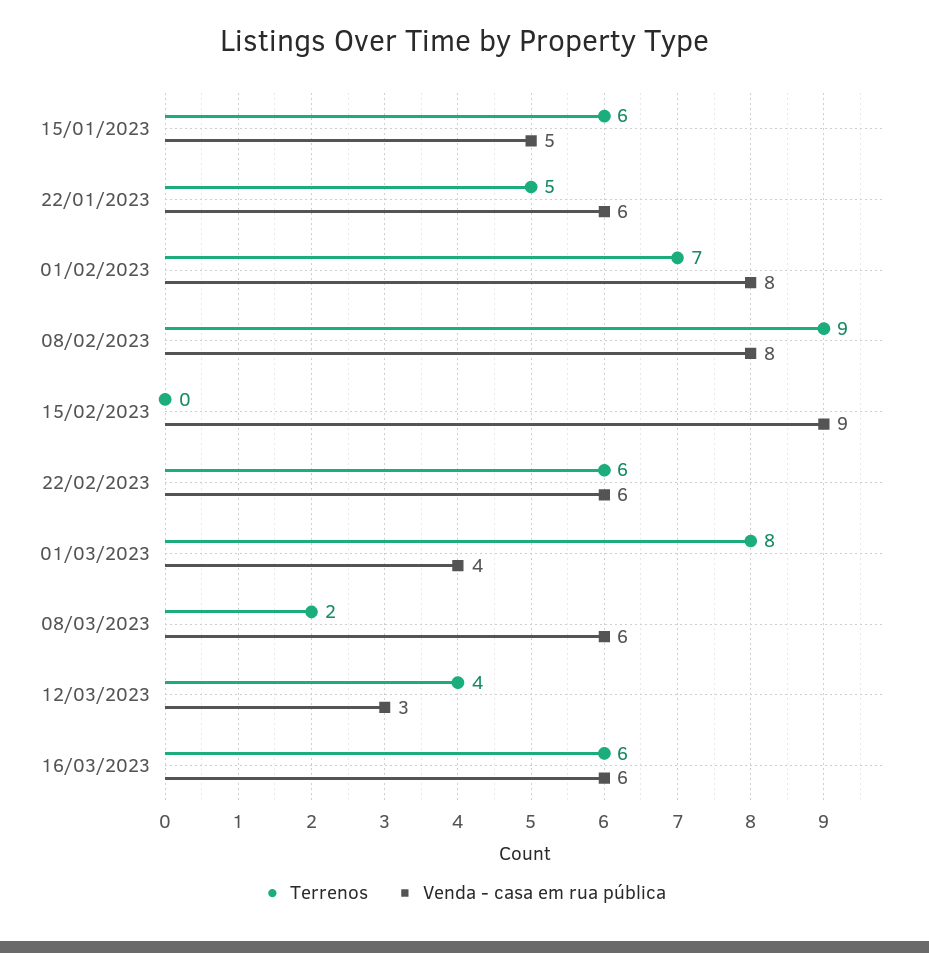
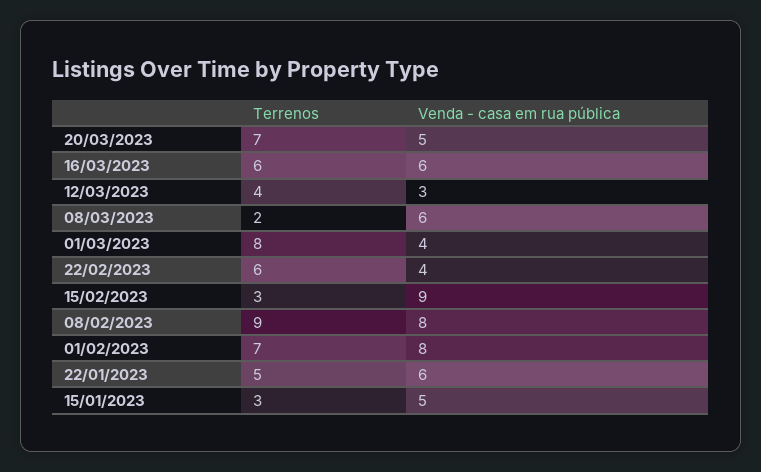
Terrenos, 15/01/2023: 6 -> 3
Terrenos, 15/02/2023: 0 -> 3
Venda - casa em rua pública, 22/02/2023: 6 -> 4
Terrenos, 20/03/2023: none -> 7
Venda - casa em rua pública, 20/03/2023: none -> 5

